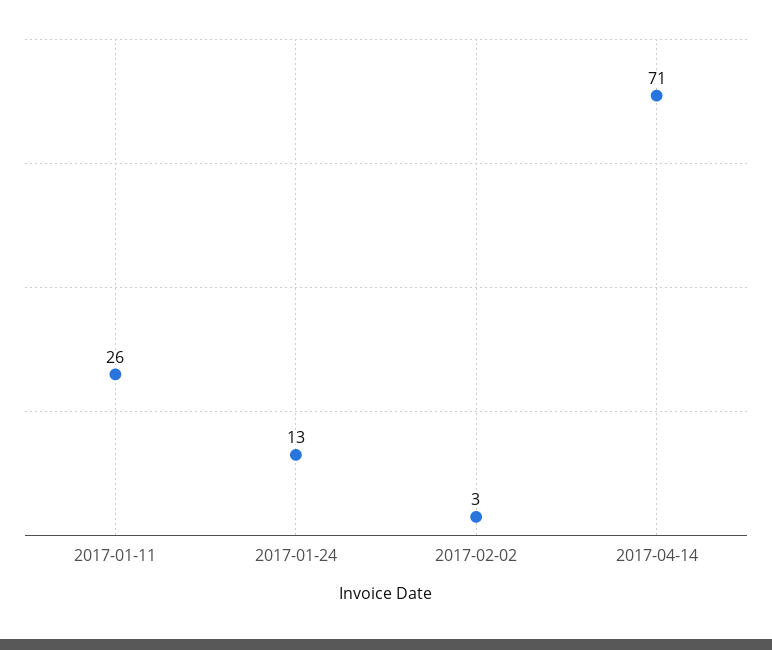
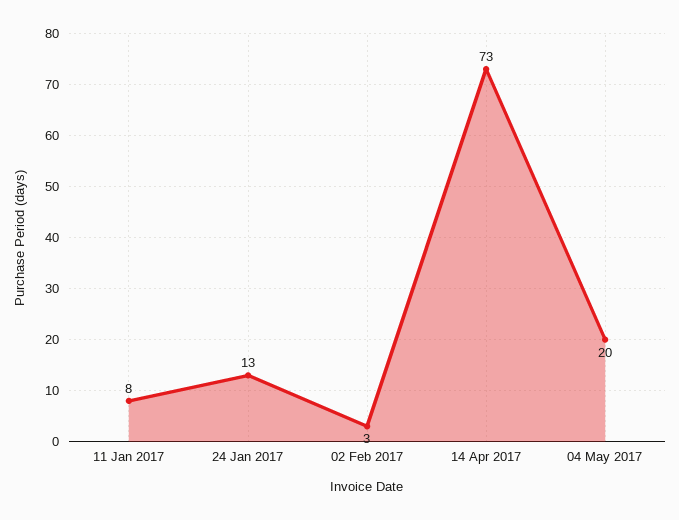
2017-01-11: 26 -> 8
2017-04-14: 71 -> 73
04 May 2017: none -> 20

